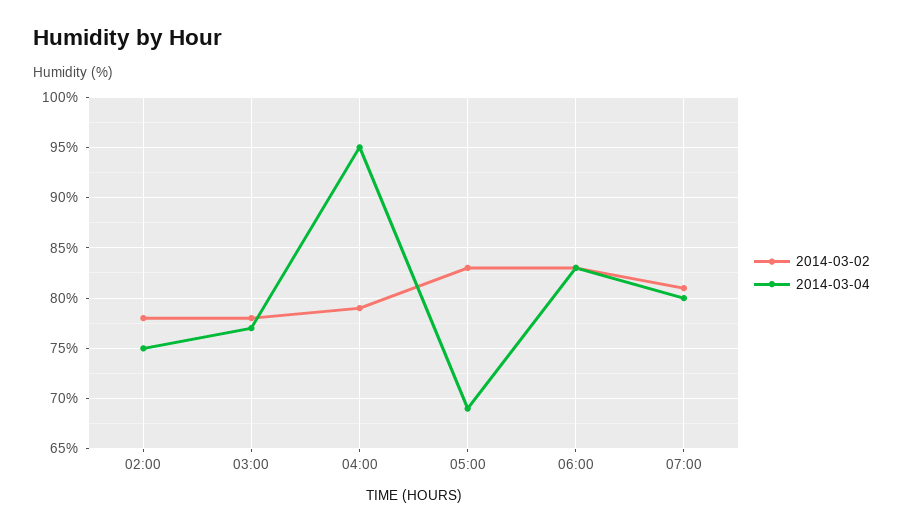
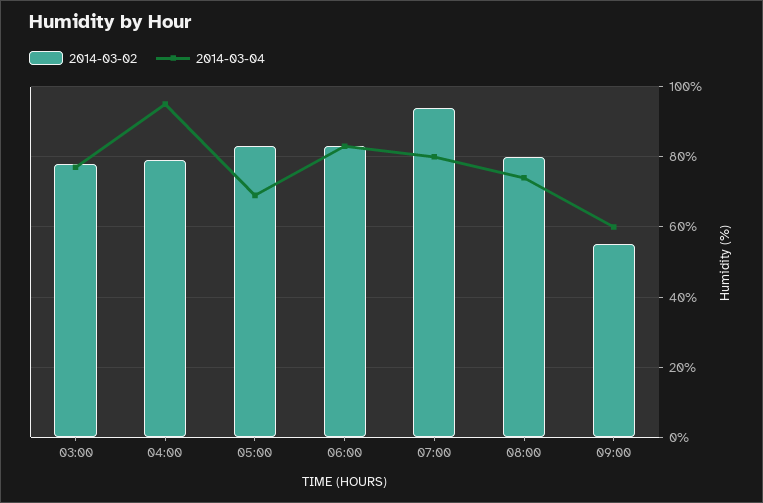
2014-03-02, 02:00: 78 -> none
2014-03-04, 02:00: 75 -> none
2014-03-02, 07:00: 81 -> 95
2014-03-02, 08:00: none -> 80
2014-03-04, 08:00: none -> 75
2014-03-02, 09:00: none -> 55
2014-03-04, 09:00: none -> 60

